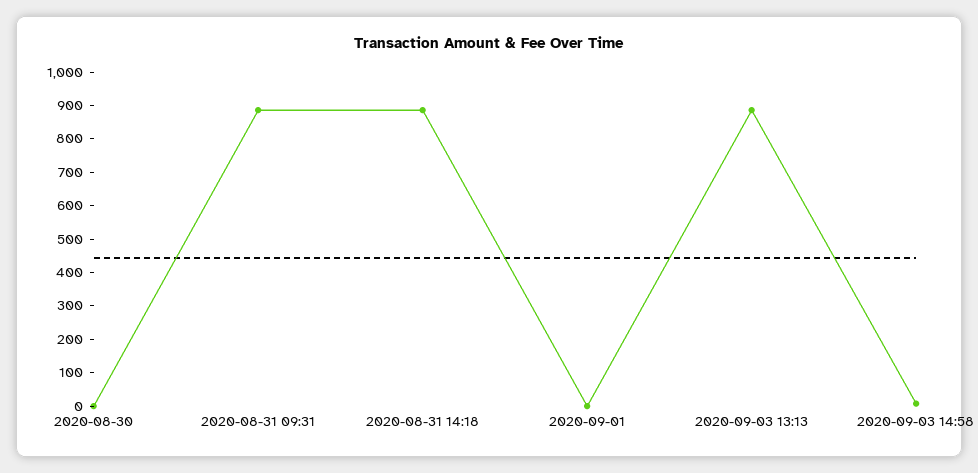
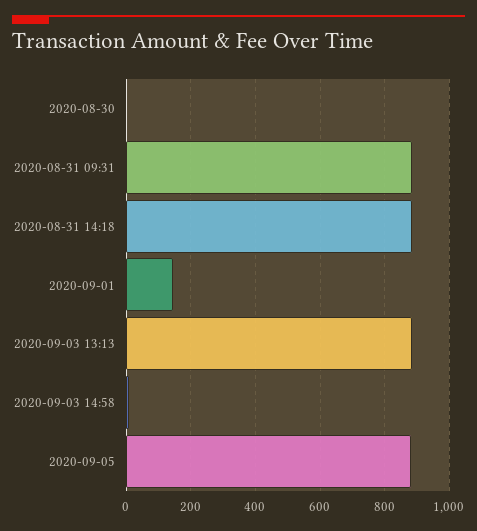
2020-09-01: 0 -> 140
2020-09-05: none -> 880

